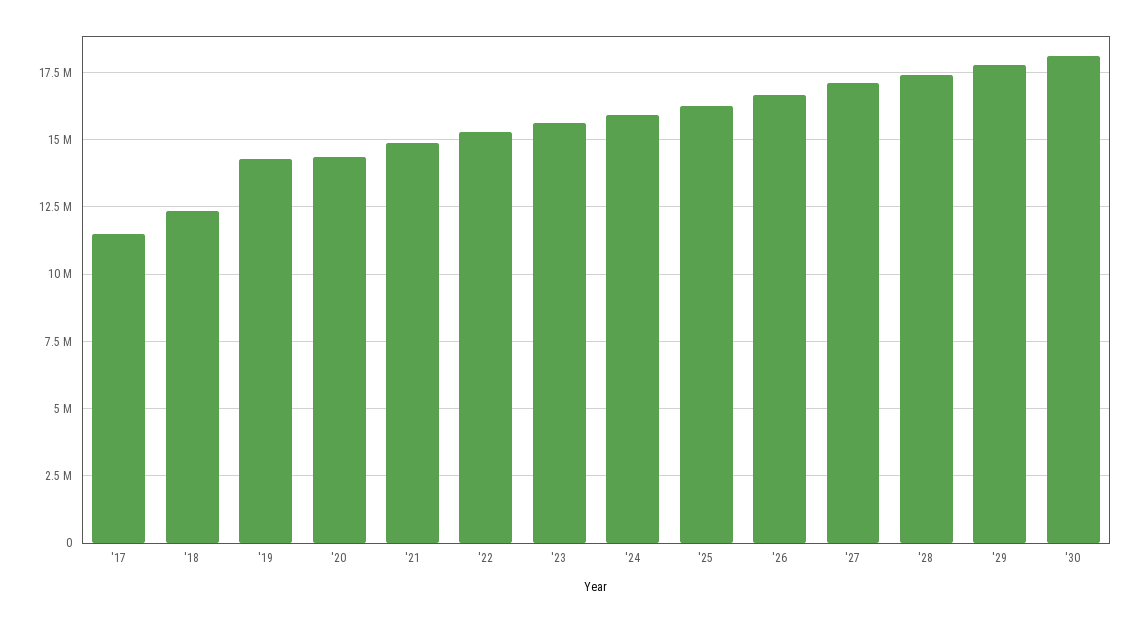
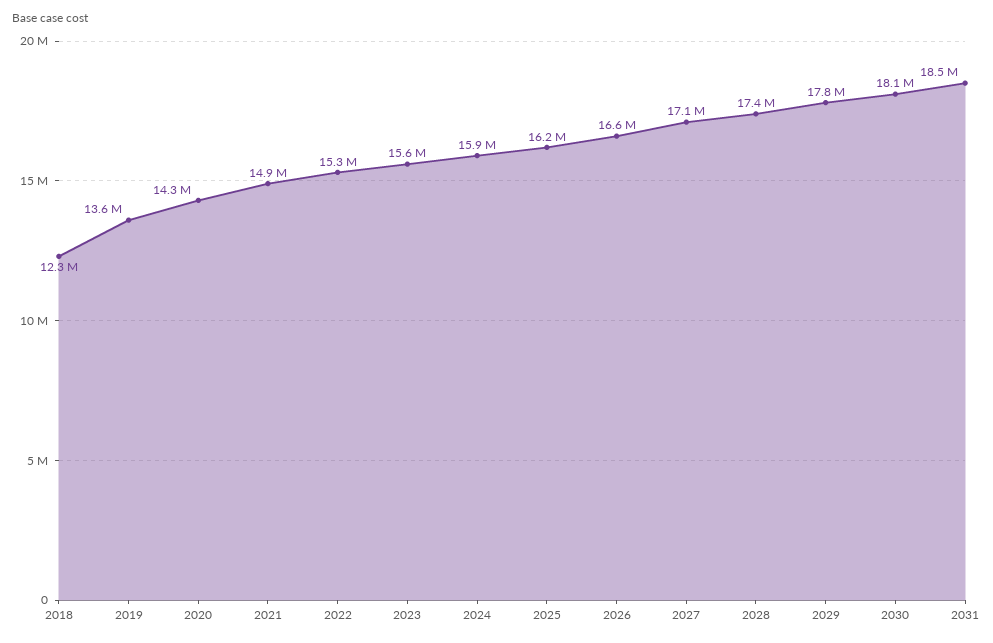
'17: 11500000 -> none
'19: 14250000 -> 13600000
2031: none -> 18500000

